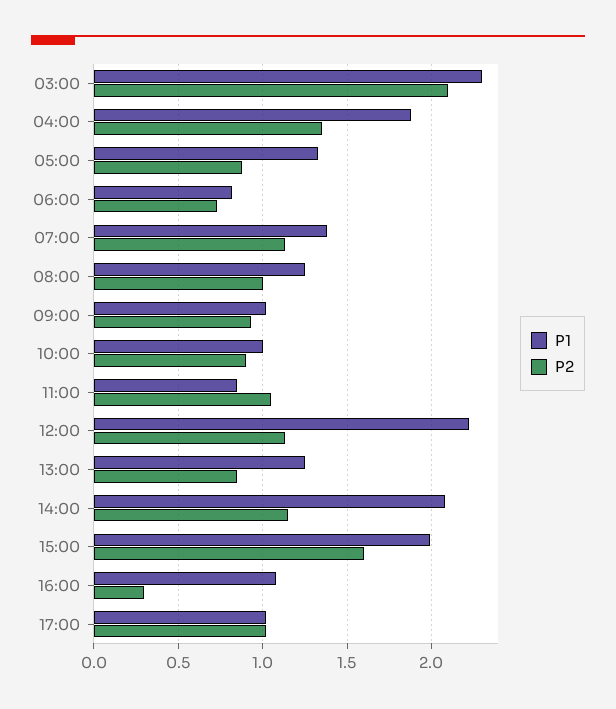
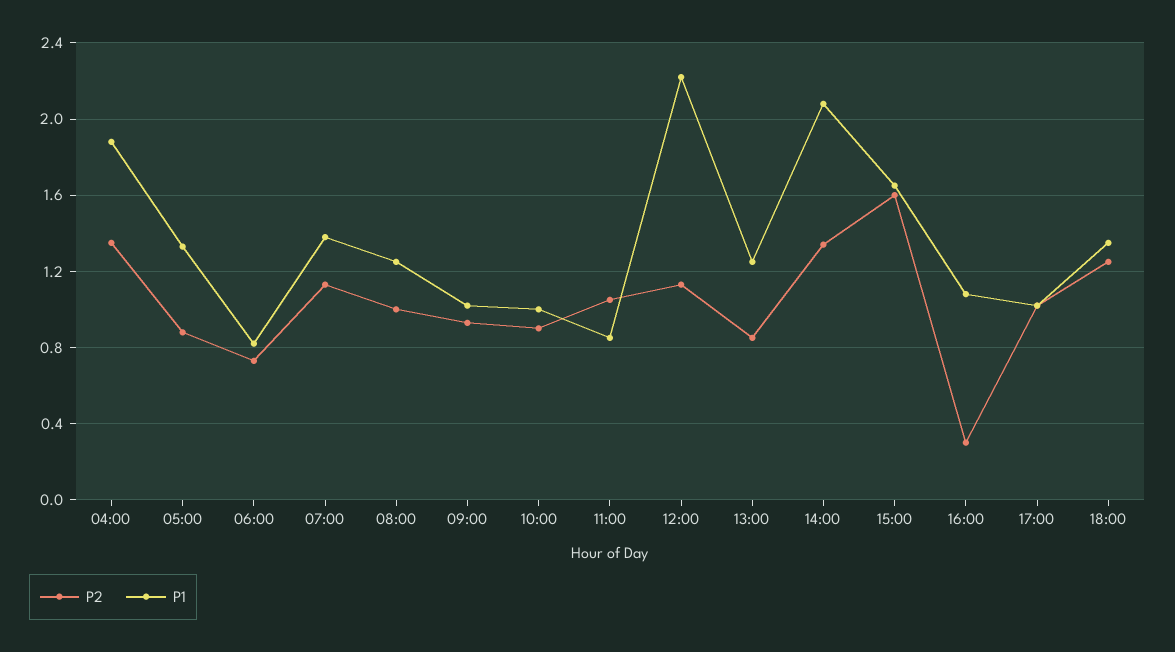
P1, 03:00: 2.3 -> none
P2, 03:00: 2.1 -> none
P2, 14:00: 1.15 -> 1.35
P1, 15:00: 2 -> 1.65
P2, 18:00: none -> 1.25
P1, 18:00: none -> 1.35

